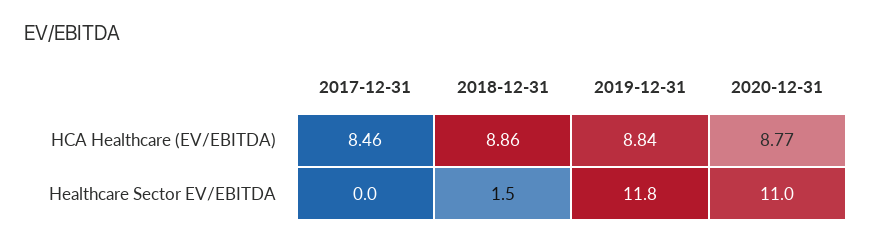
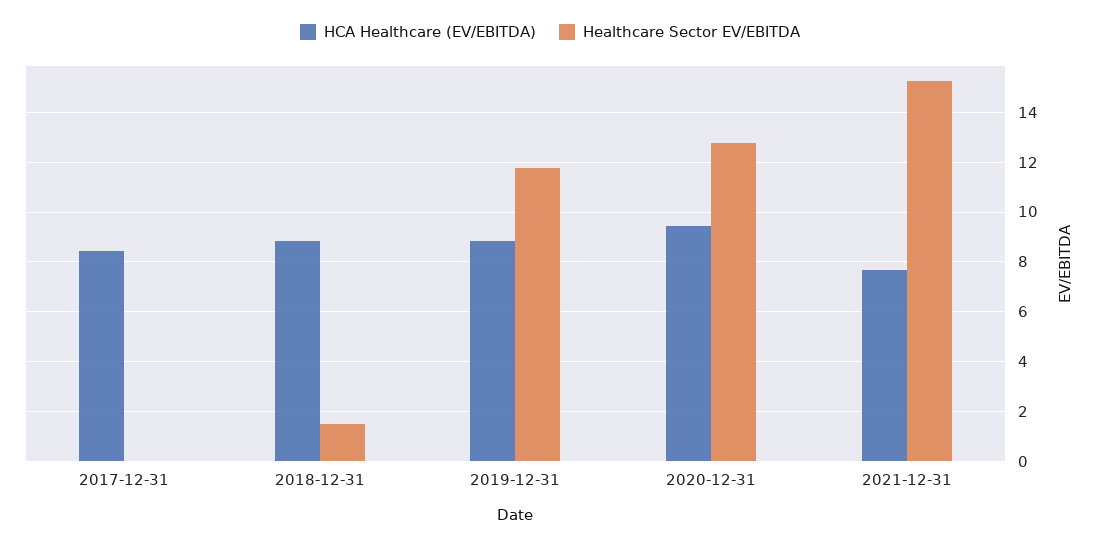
HCA Healthcare (EV/EBITDA), 2020-12-31: 8.77 -> 9.5
Healthcare Sector EV/EBITDA, 2020-12-31: 11 -> 12.75
HCA Healthcare (EV/EBITDA), 2021-12-31: none -> 7.75
Healthcare Sector EV/EBITDA, 2021-12-31: none -> 15.25

